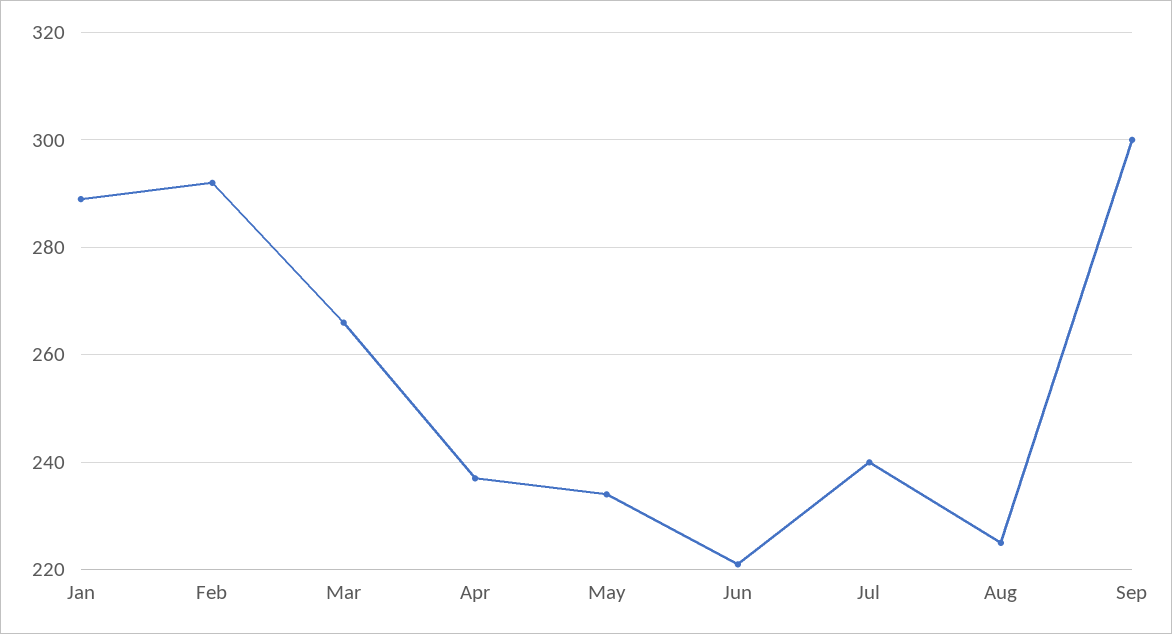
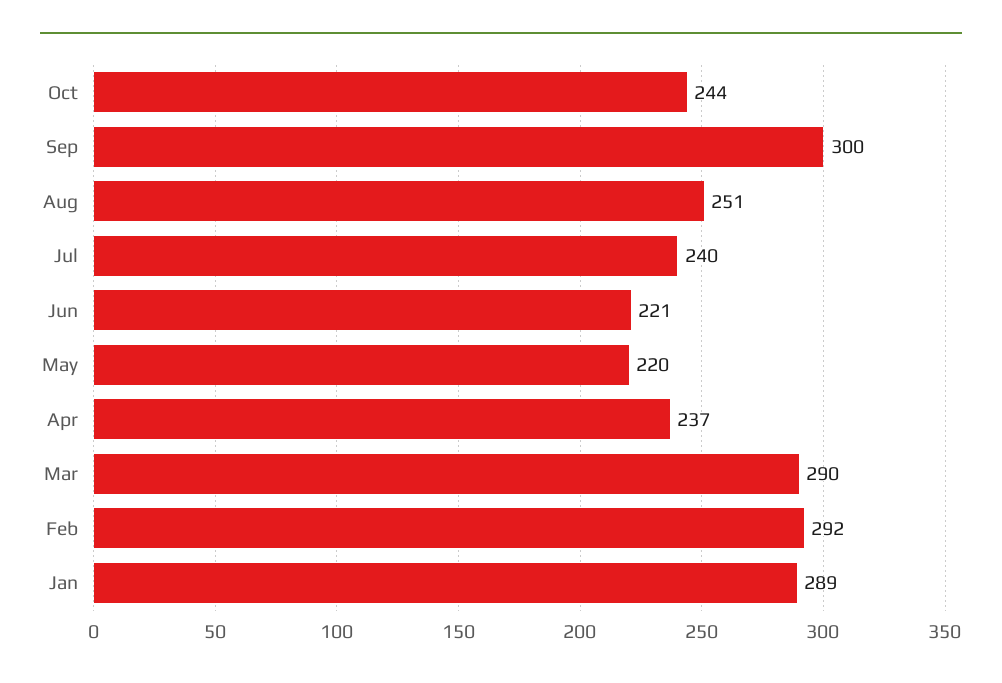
Mar: 265 -> 290
May: 235 -> 220
Aug: 225 -> 251
Oct: none -> 244

